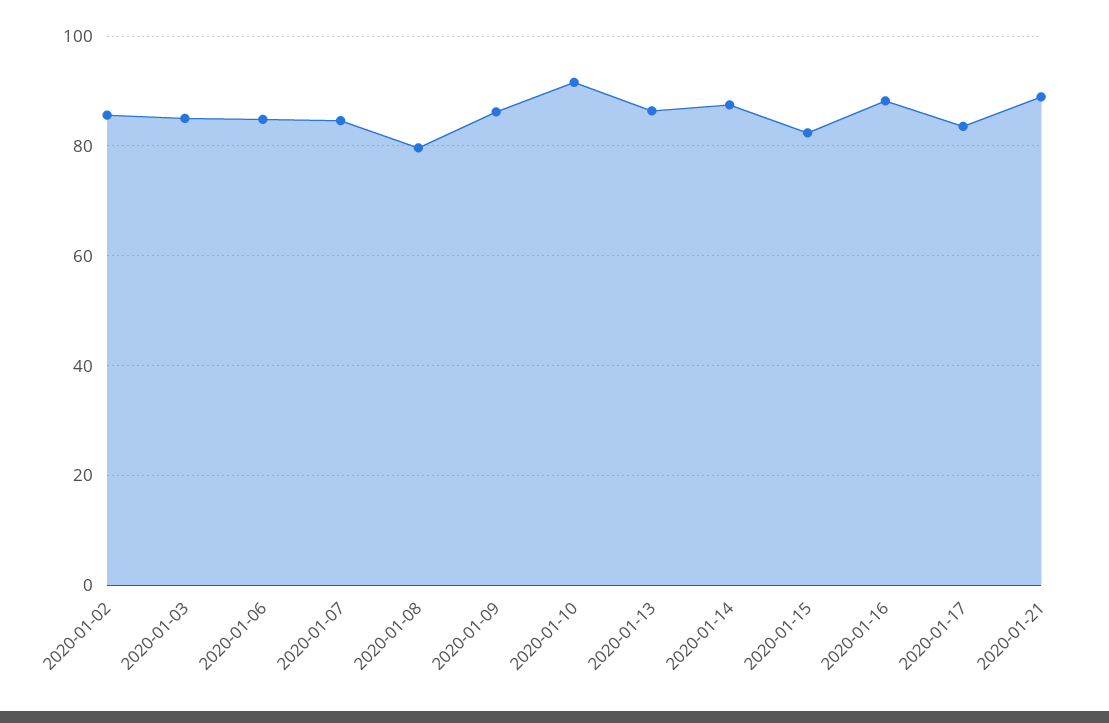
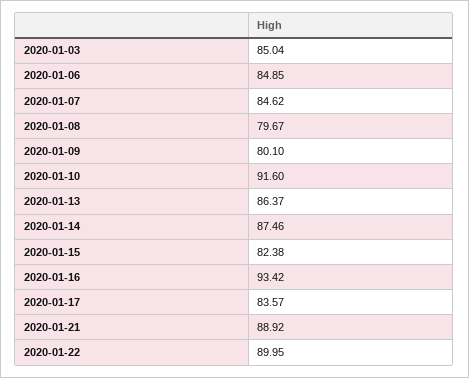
2020-01-02: 86 -> none
2020-01-09: 86 -> 80.1
2020-01-16: 88 -> 93.42
2020-01-22: none -> 89.95

